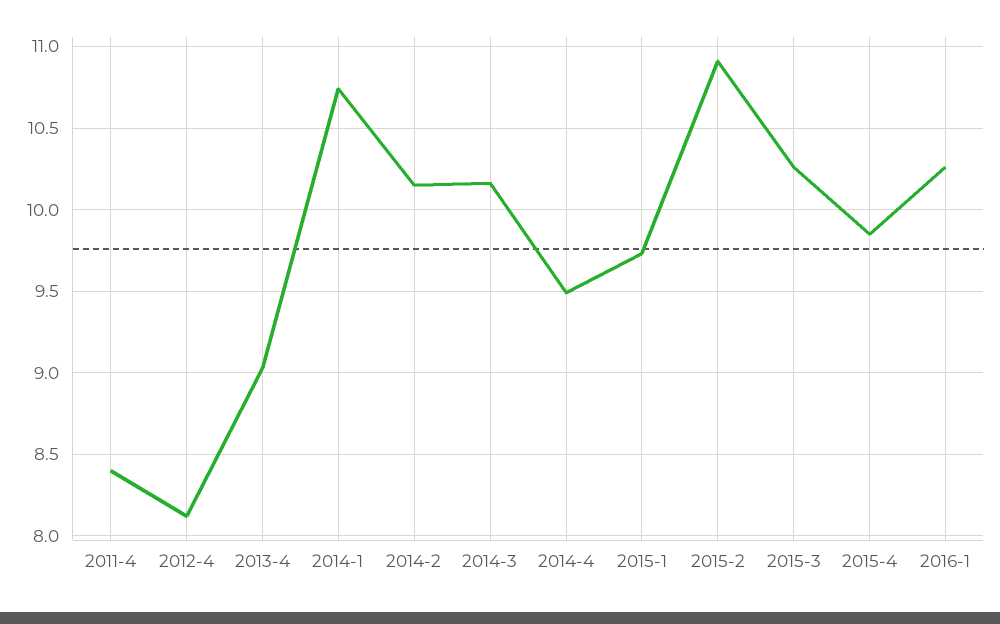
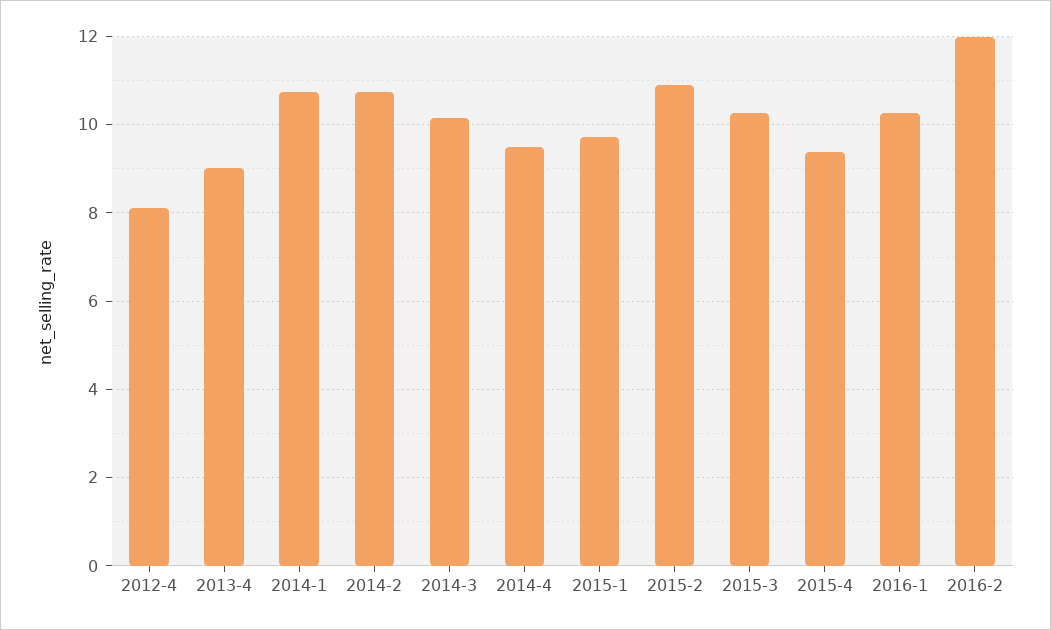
2011-4: 8.4 -> none
2014-2: 10.15 -> 10.8
2015-4: 9.85 -> 9.4
2016-2: none -> 12

